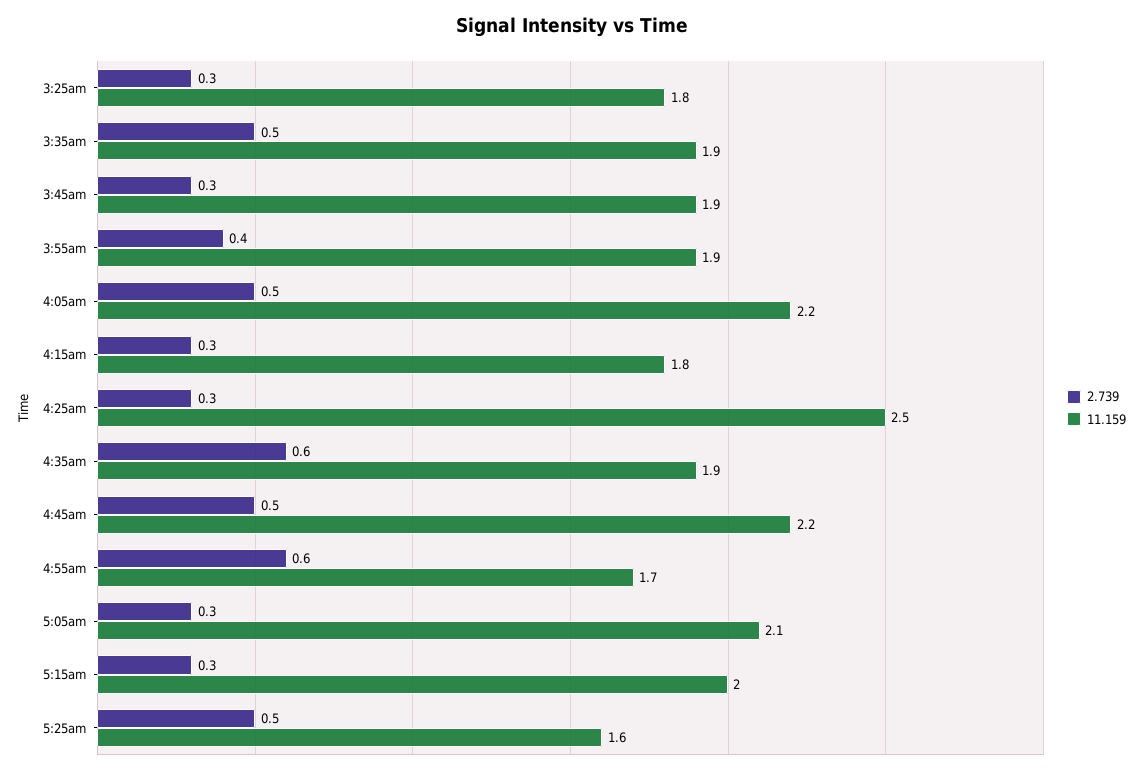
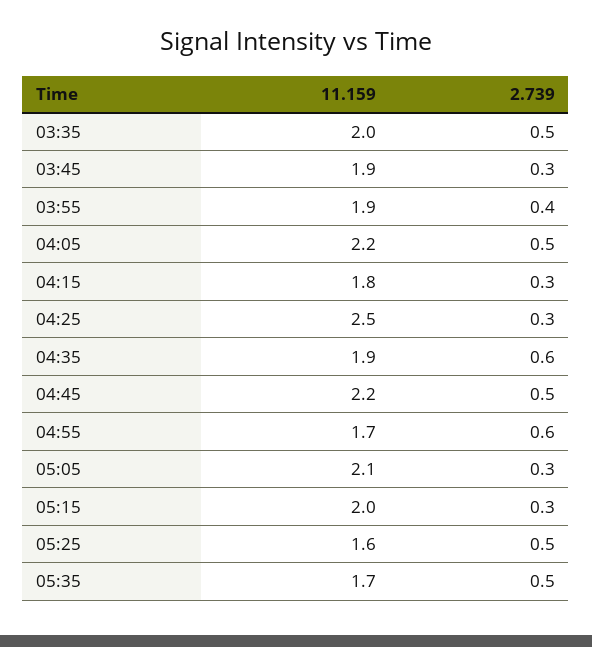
2.739, 3:25am: 0.3 -> none
11.159, 3:25am: 1.8 -> none
11.159, 3:35am: 1.9 -> 2
11.159, 05:35: none -> 1.7
2.739, 05:35: none -> 0.5

